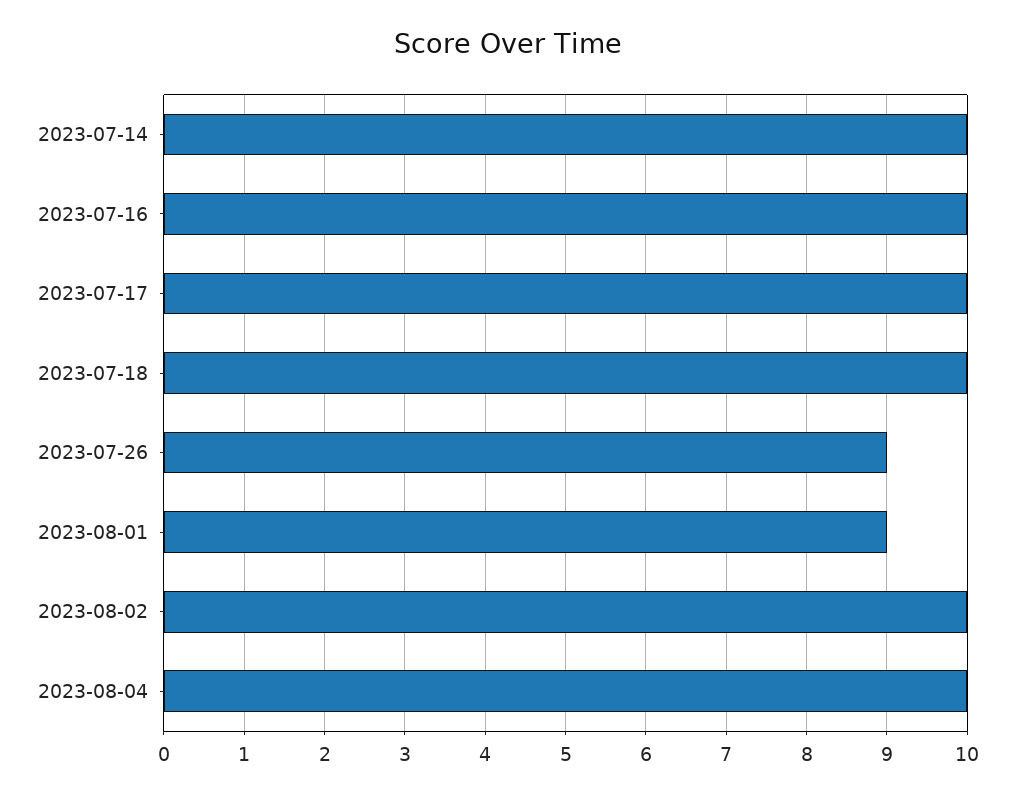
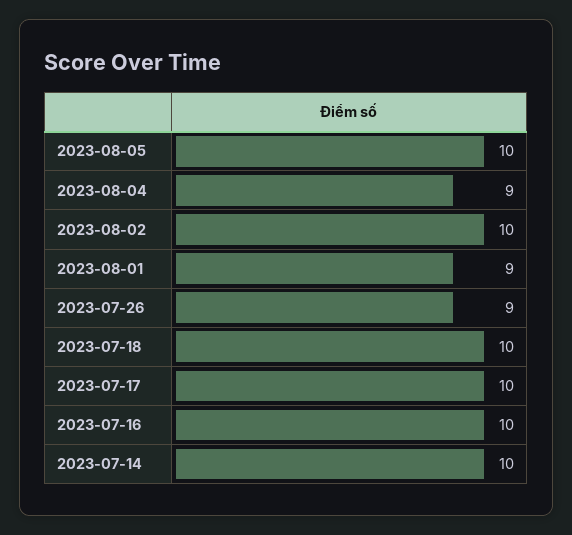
2023-08-04: 10 -> 9
2023-08-05: none -> 10

